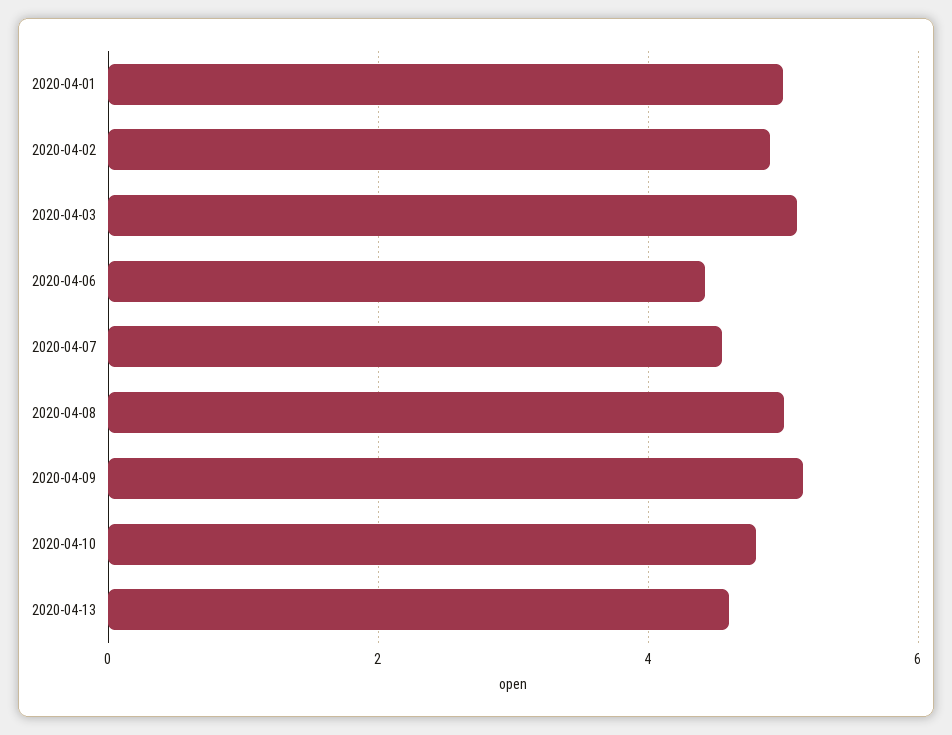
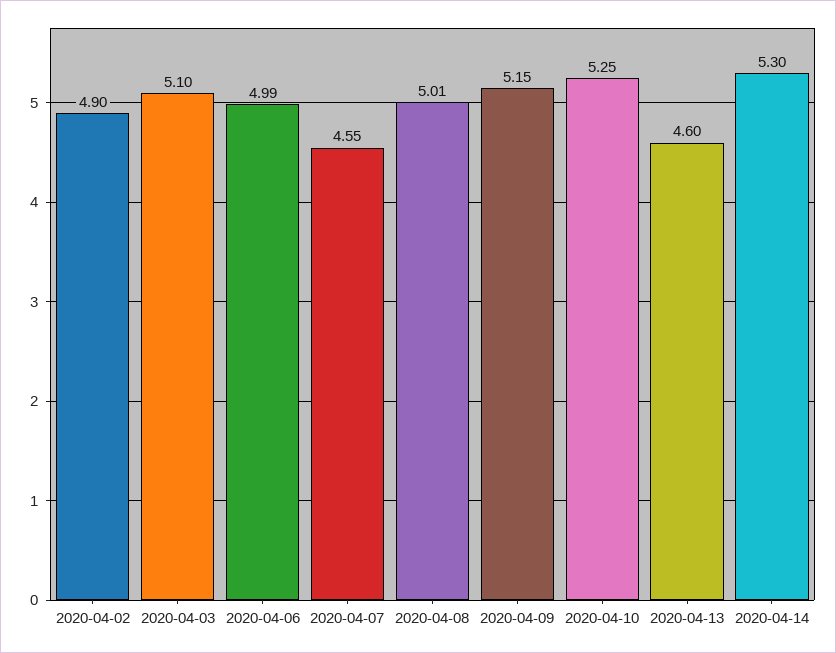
2020-04-01: 5 -> none
2020-04-06: 4.4 -> 4.99
2020-04-10: 4.8 -> 5.25
2020-04-14: none -> 5.3

